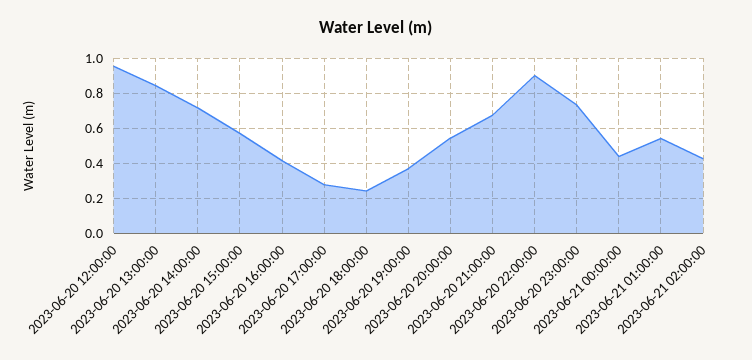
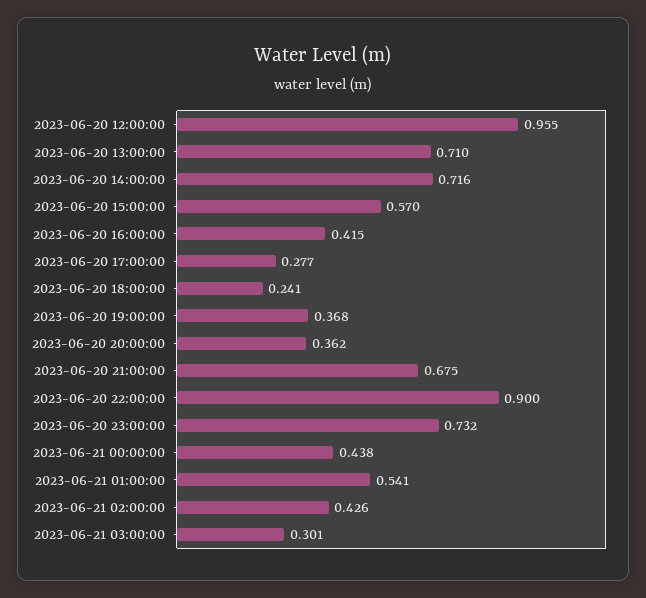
2023-06-20 13:00:00: 0.85 -> 0.71
2023-06-20 20:00:00: 0.55 -> 0.362
2023-06-21 03:00:00: none -> 0.301

